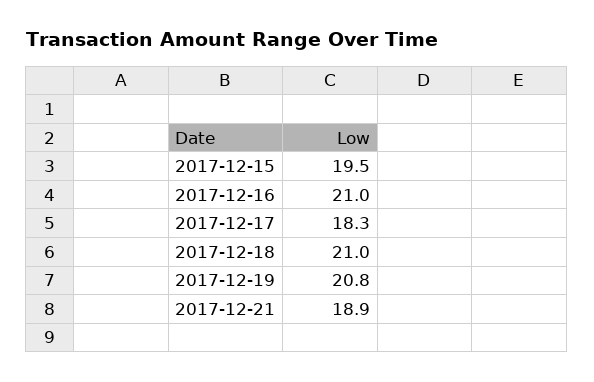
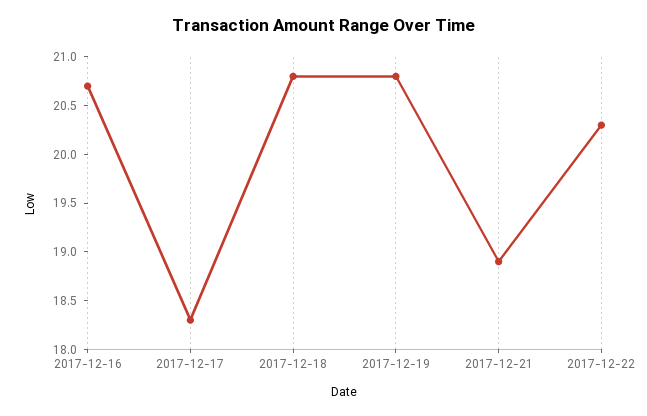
2017-12-15: 19.5 -> none
2017-12-16: 21 -> 20.7
2017-12-18: 21 -> 20.8
2017-12-22: none -> 20.3

